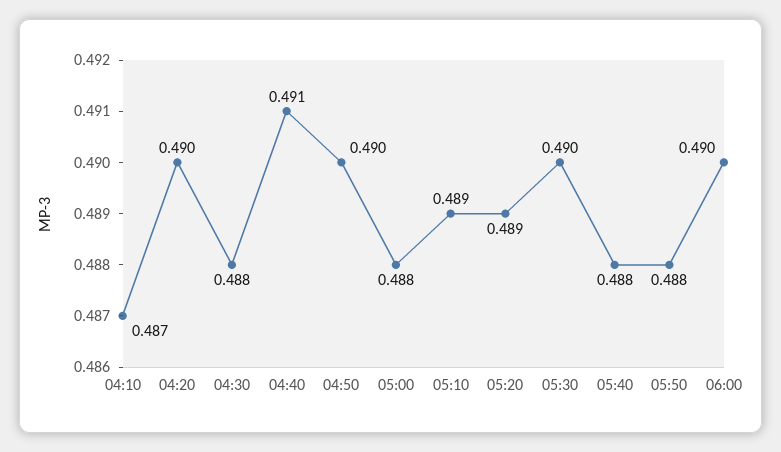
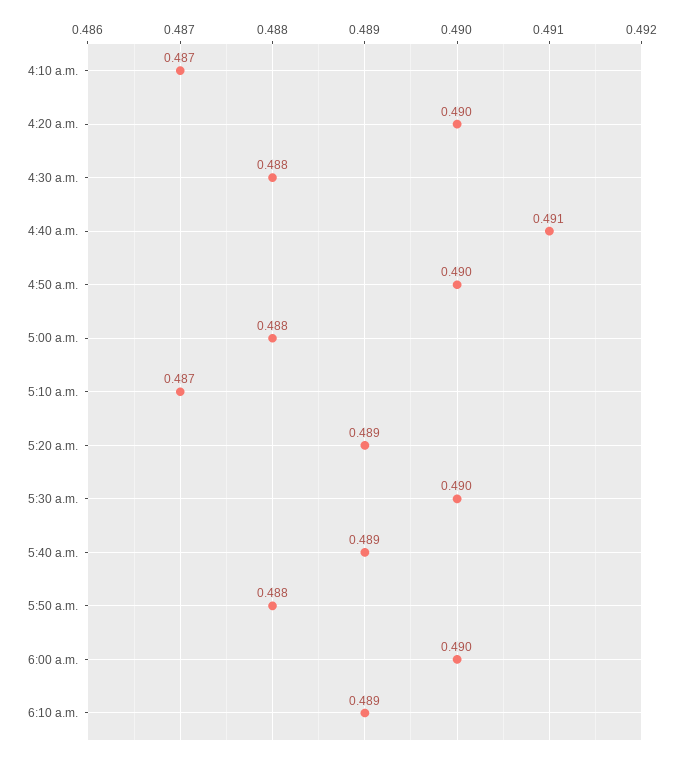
05:10: 0.489 -> 0.487
05:40: 0.488 -> 0.489
6:10 a.m.: none -> 0.489

